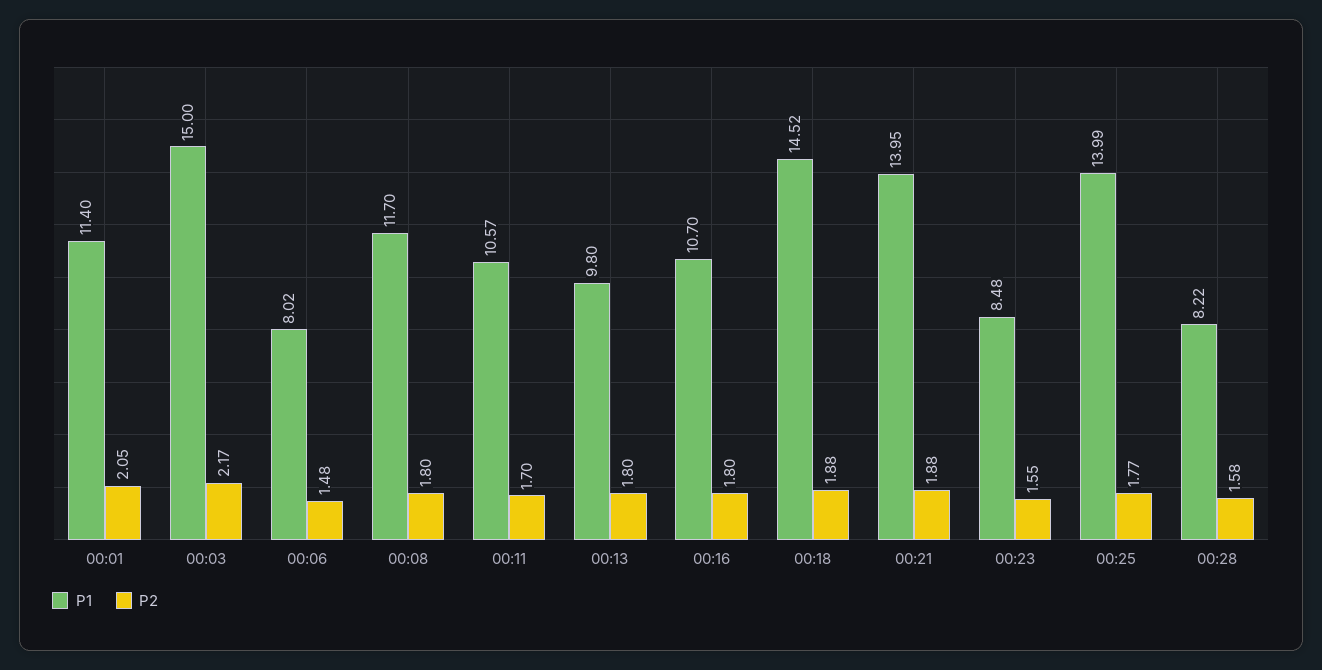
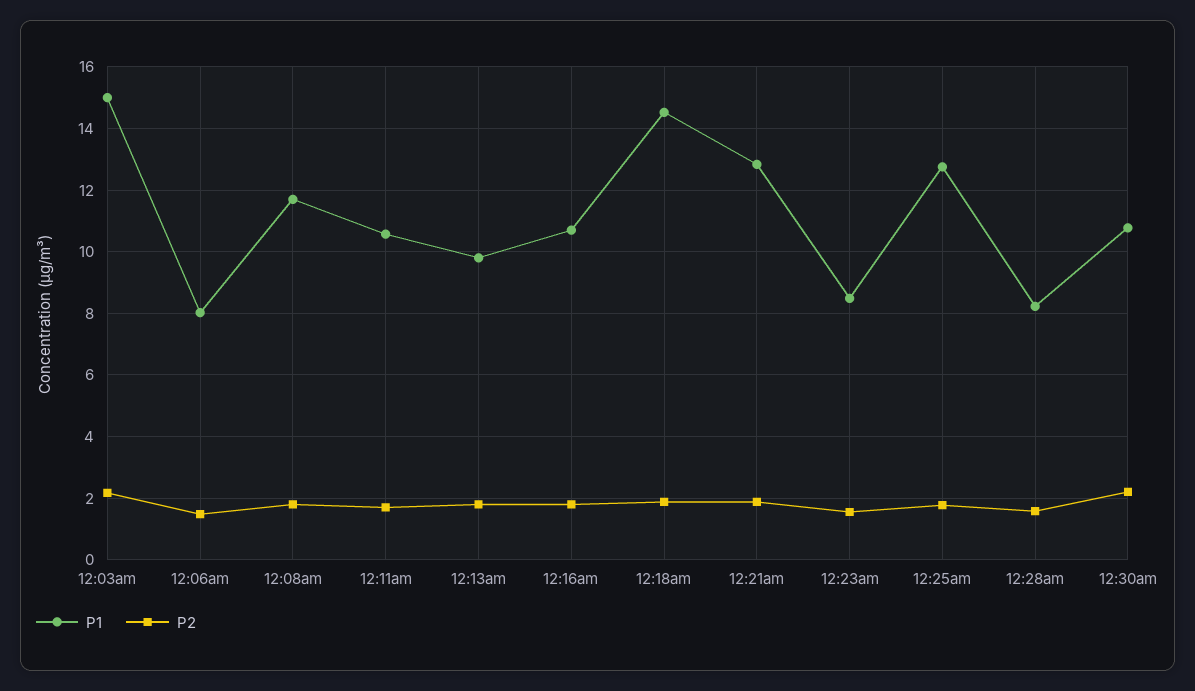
P1, 00:01: 11.4 -> none
P2, 00:01: 2.05 -> none
P1, 00:21: 13.95 -> 12.8
P1, 00:25: 13.99 -> 12.8
P1, 12:30am: none -> 10.8
P2, 12:30am: none -> 2.2

